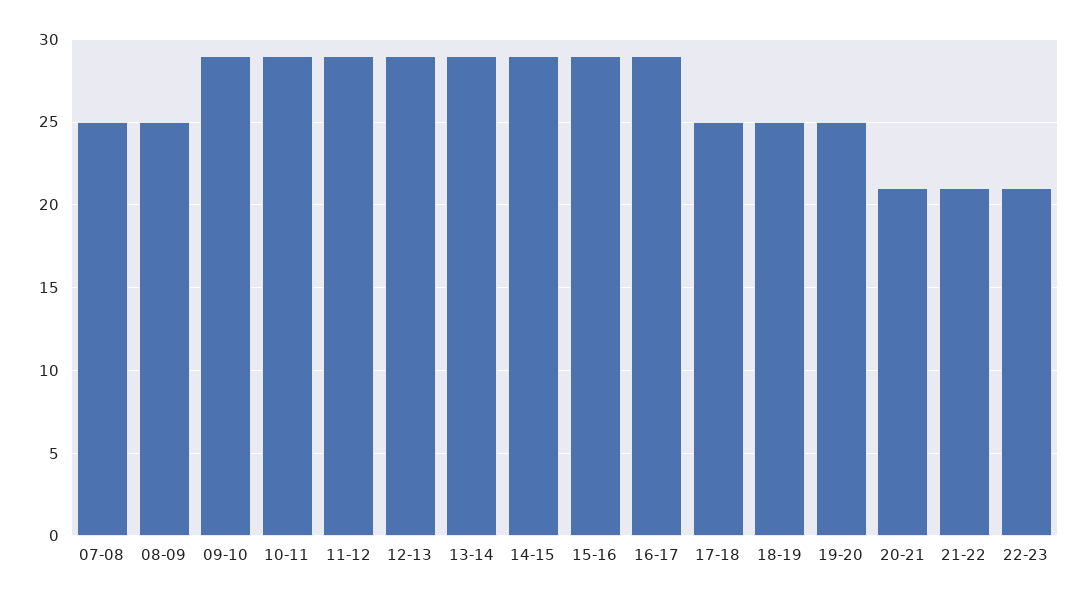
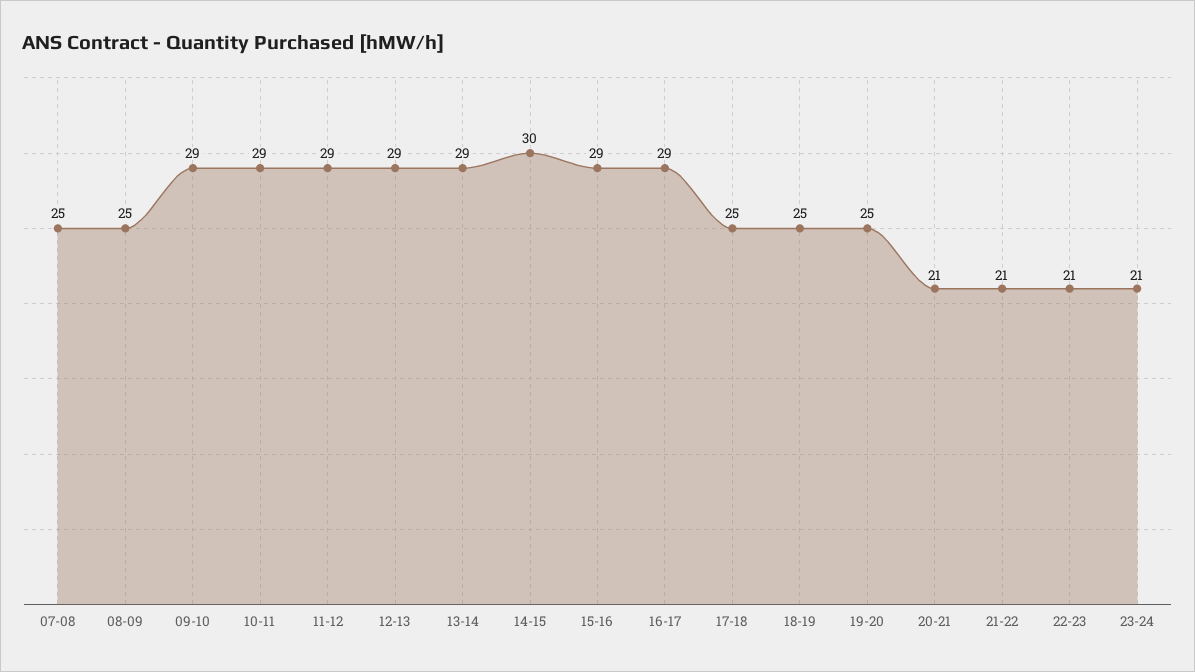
14-15: 29 -> 30
23-24: none -> 21

